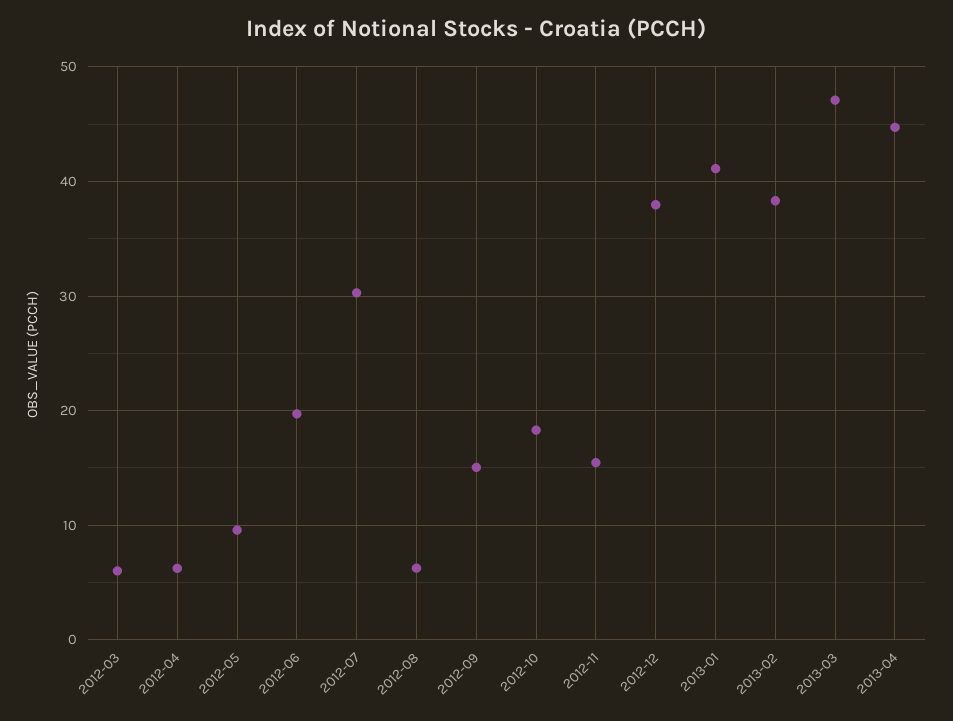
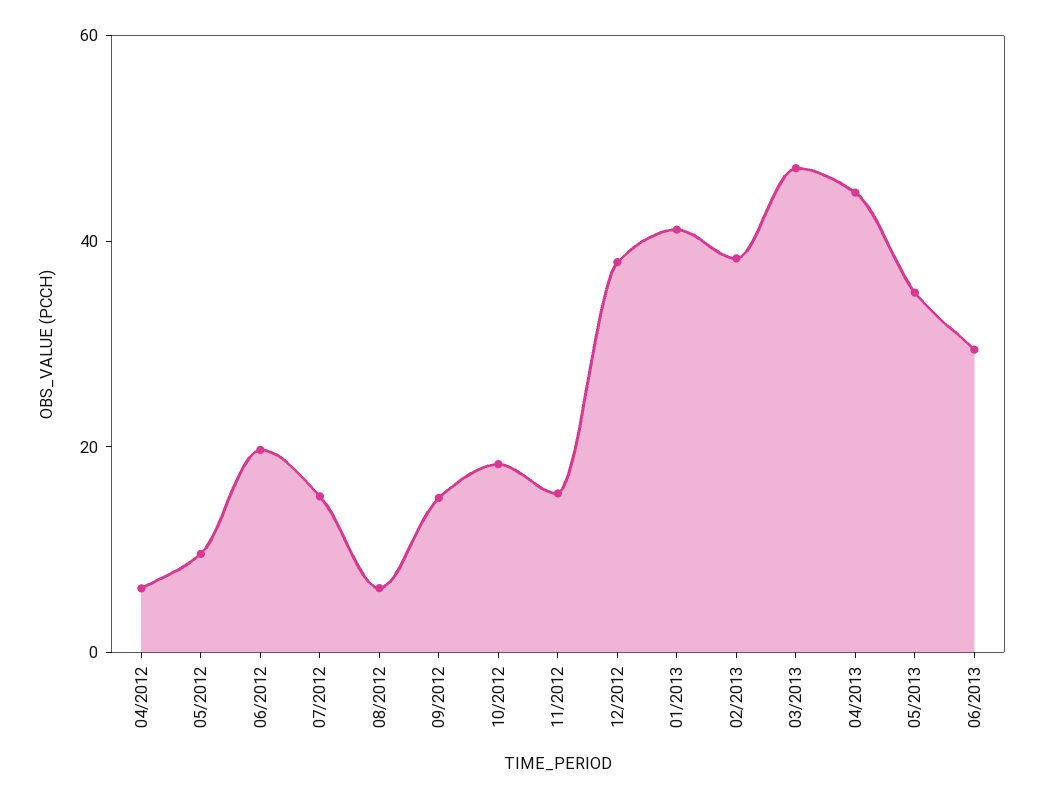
2012-03: 6 -> none
2012-07: 30 -> 15
05/2013: none -> 35
06/2013: none -> 30

